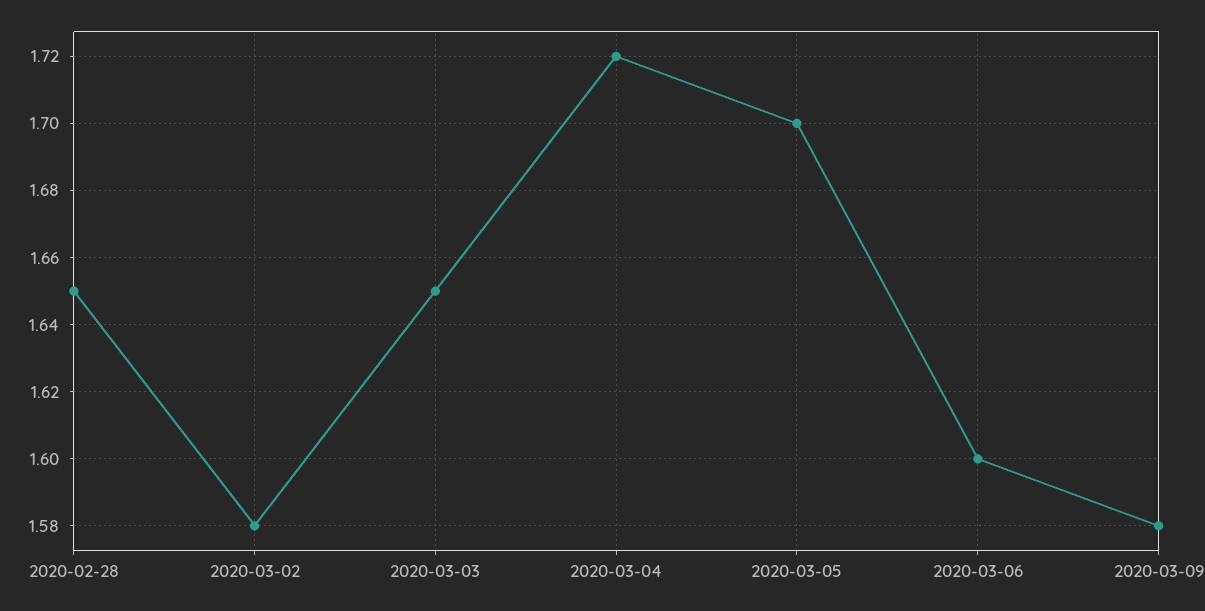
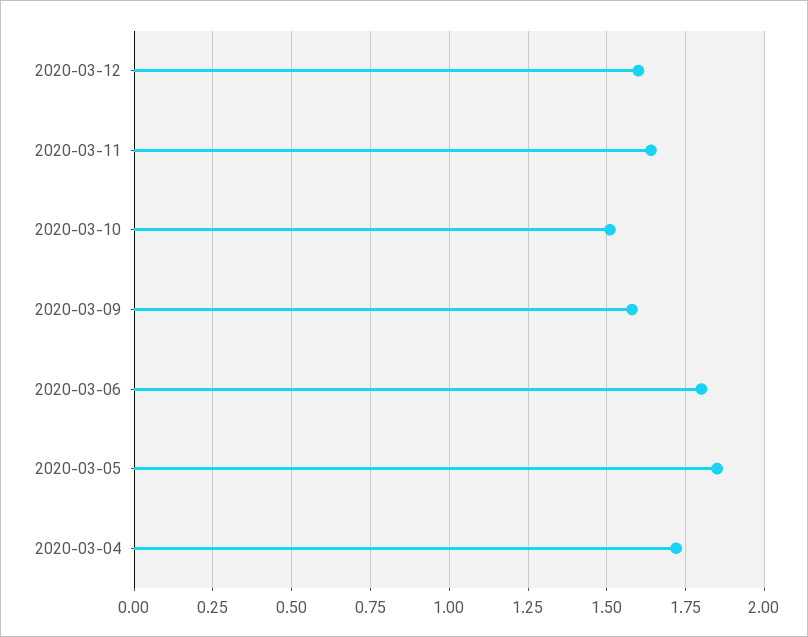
2020-02-28: 1.65 -> none
2020-03-02: 1.58 -> none
2020-03-03: 1.65 -> none
2020-03-05: 1.7 -> 1.85
2020-03-06: 1.6 -> 1.8
2020-03-12: none -> 1.6
2020-03-11: none -> 1.65
2020-03-10: none -> 1.5

